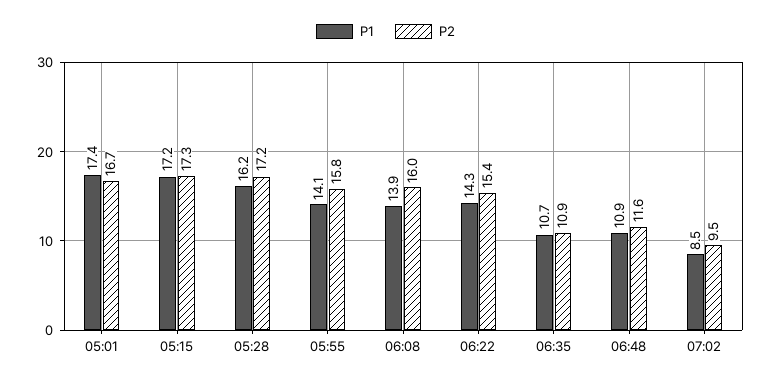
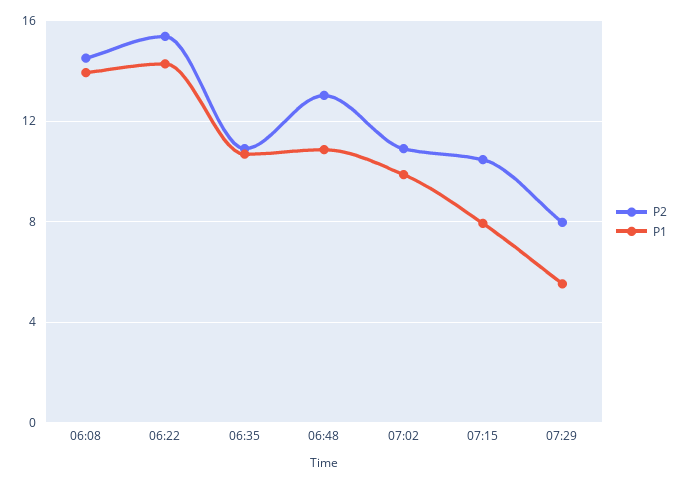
P1, 05:01: 17.4 -> none
P2, 05:01: 16.7 -> none
P1, 05:15: 17.2 -> none
P2, 05:15: 17.3 -> none
P1, 05:28: 16.2 -> none
P2, 05:28: 17.2 -> none
P1, 05:55: 14.1 -> none
P2, 05:55: 15.8 -> none
P2, 06:08: 16 -> 14.5
P2, 06:48: 11.6 -> 13
P1, 07:02: 8.5 -> 10
P2, 07:02: 9.5 -> 11
P2, 07:15: none -> 10.5
P1, 07:15: none -> 8
P2, 07:29: none -> 8
P1, 07:29: none -> 5.5

